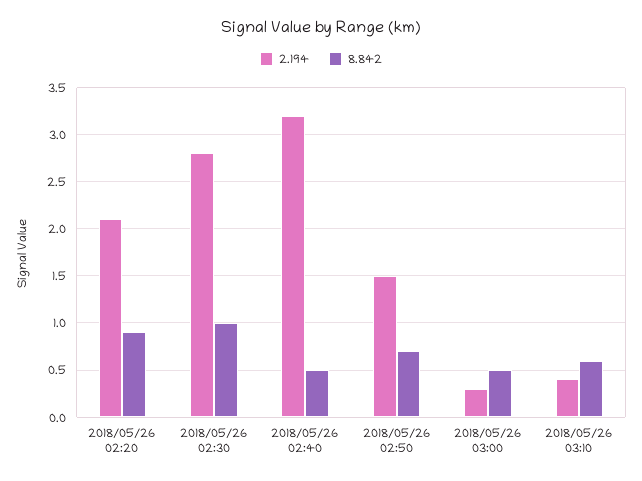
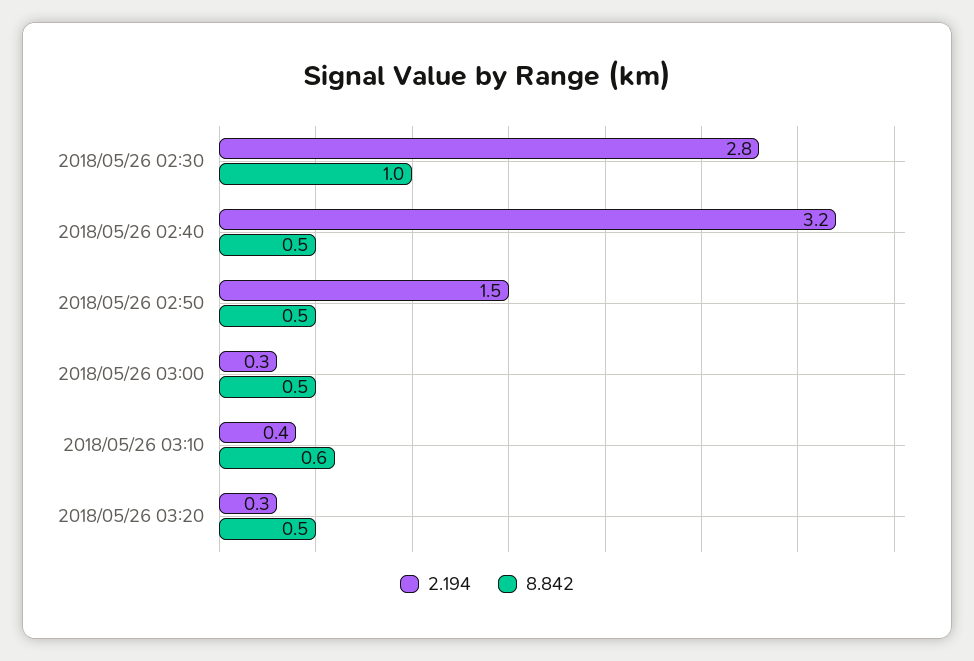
2.194, 2018/05/26 02:20: 2.1 -> none
8.842, 2018/05/26 02:20: 0.9 -> none
8.842, 2018/05/26 02:50: 0.7 -> 0.5
2.194, 2018/05/26 03:20: none -> 0.3
8.842, 2018/05/26 03:20: none -> 0.5

